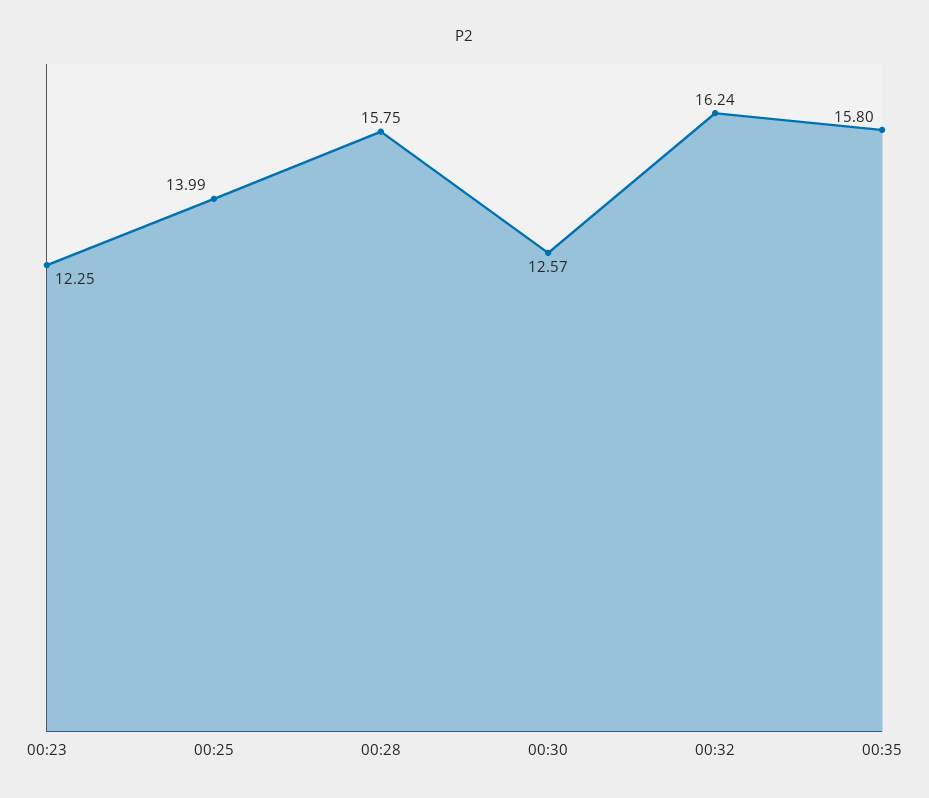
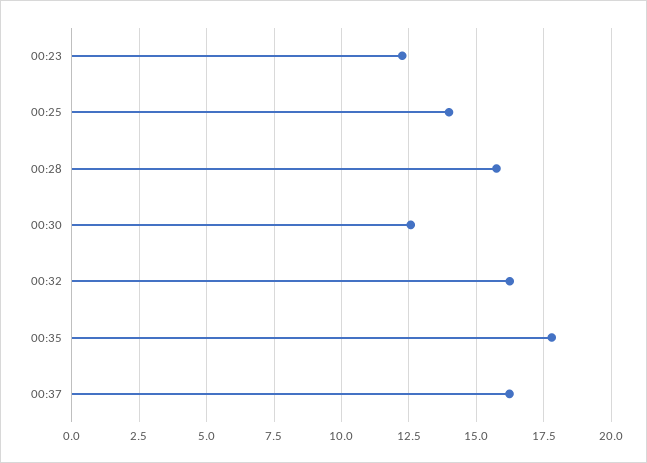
00:35: 15.8 -> 17.75
00:37: none -> 16.25

